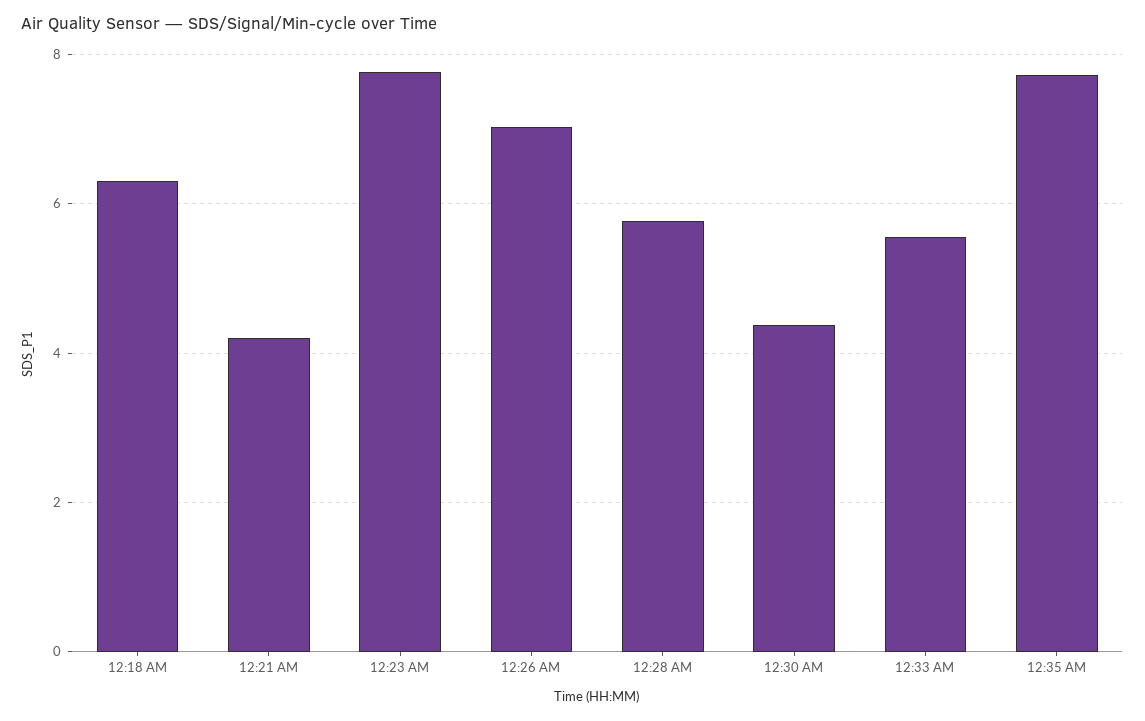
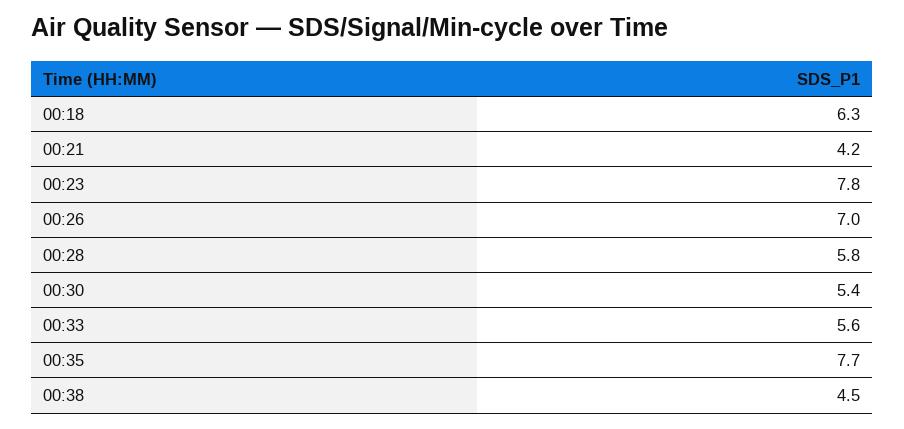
12:30 AM: 4.4 -> 5.4
00:38: none -> 4.5

